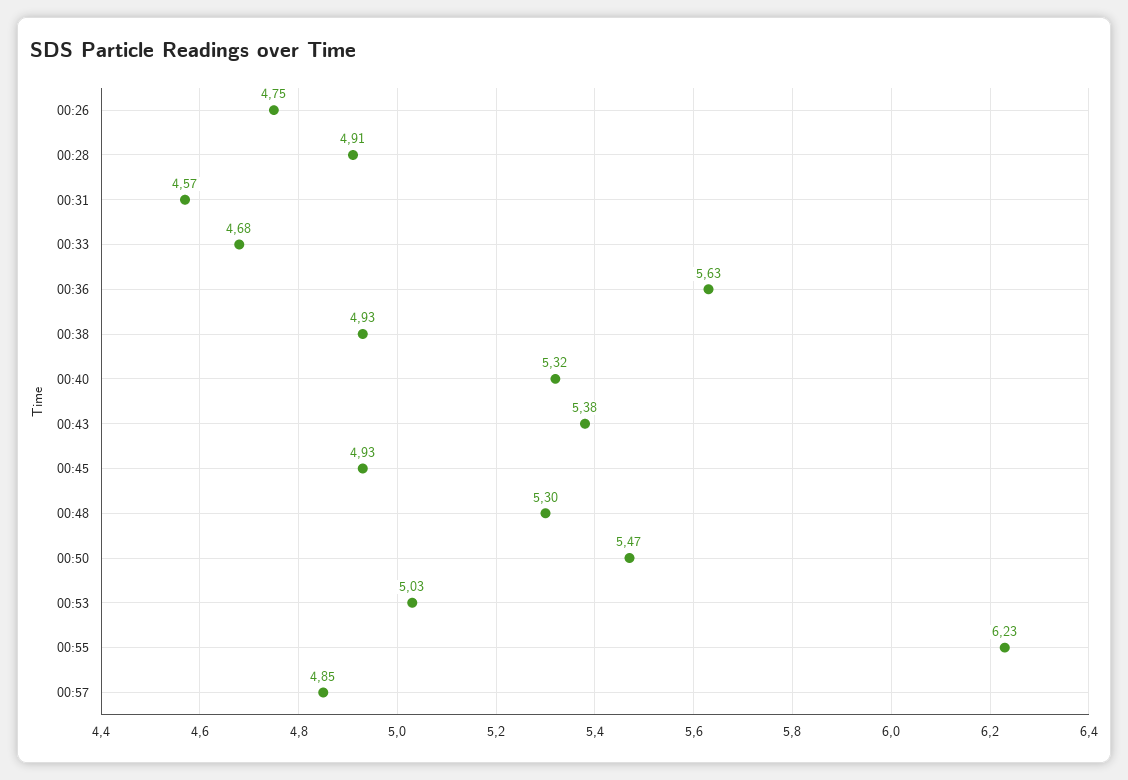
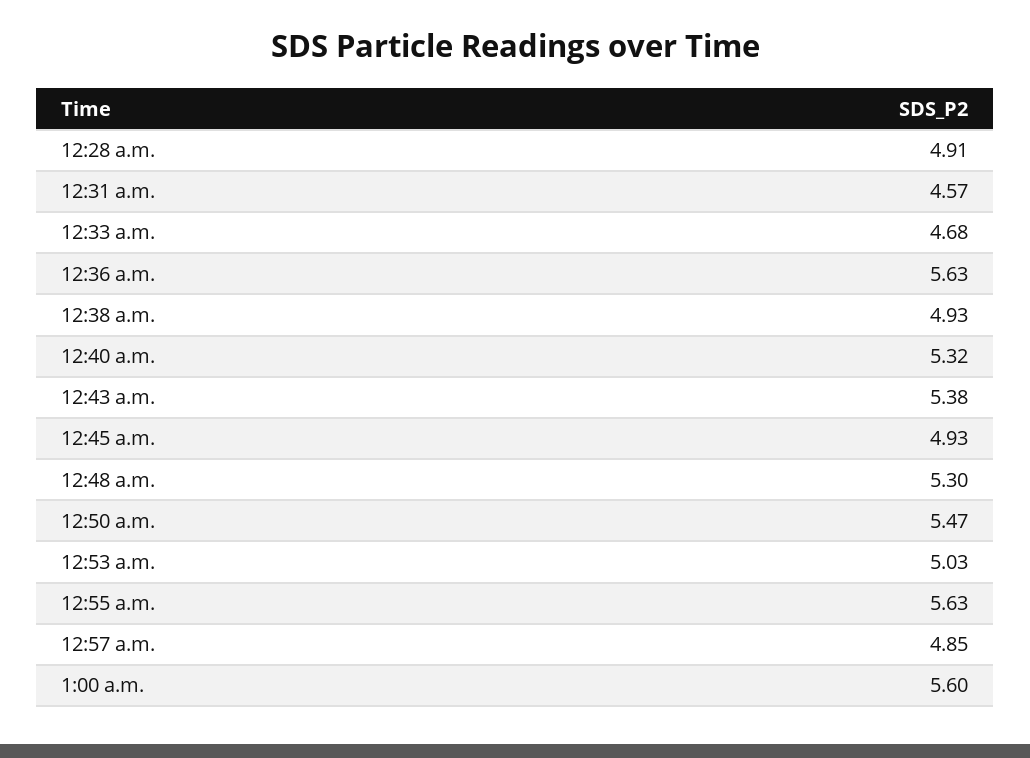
00:26: 4.75 -> none
00:55: 6.23 -> 5.63
1:00 a.m.: none -> 5.6

